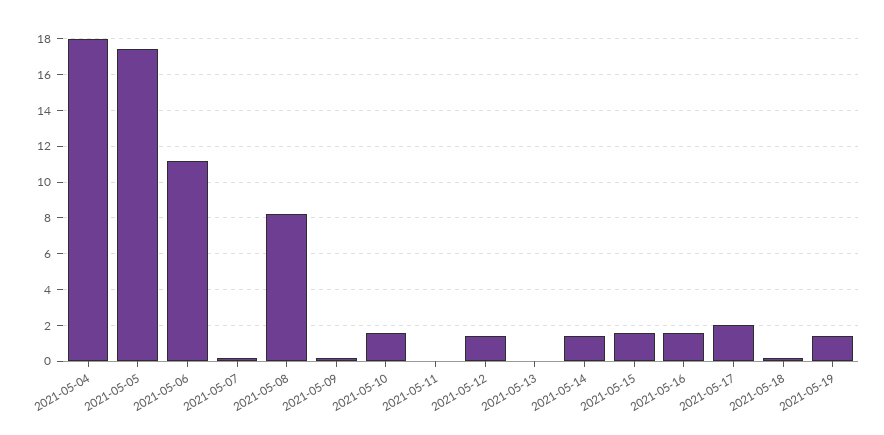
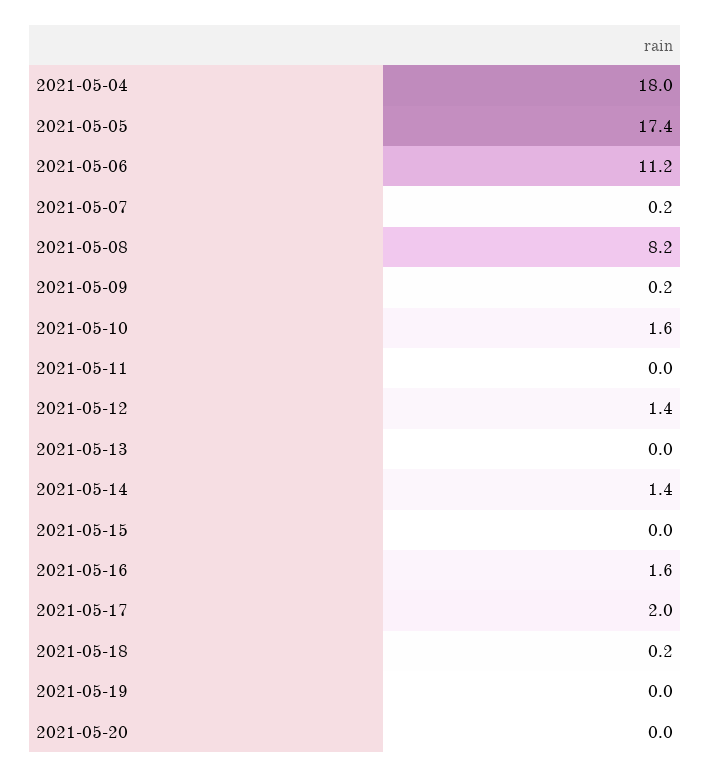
2021-05-15: 1.5 -> 0
2021-05-19: 1.5 -> 0
2021-05-20: none -> 0

